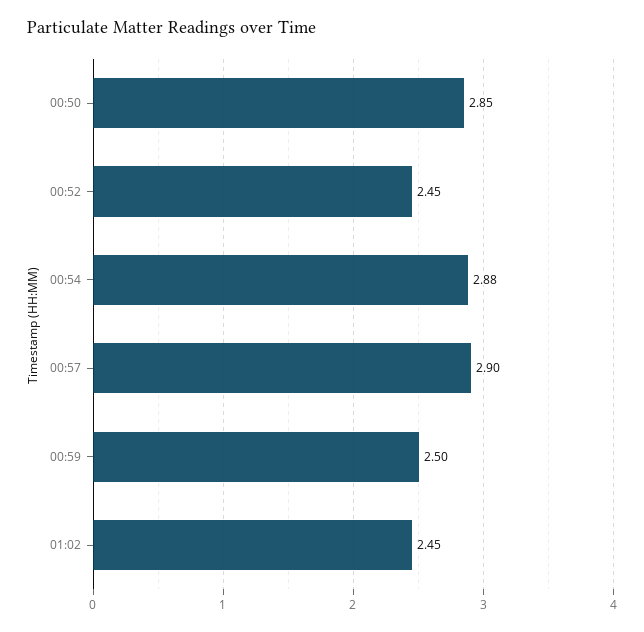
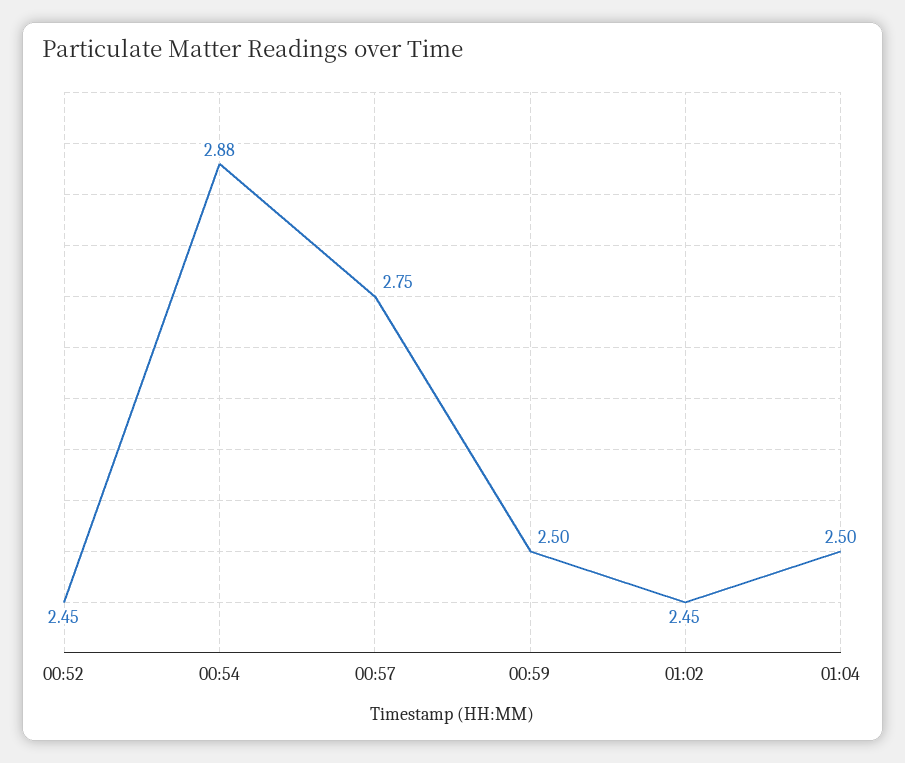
00:50: 2.85 -> none
00:57: 2.9 -> 2.75
01:04: none -> 2.5

